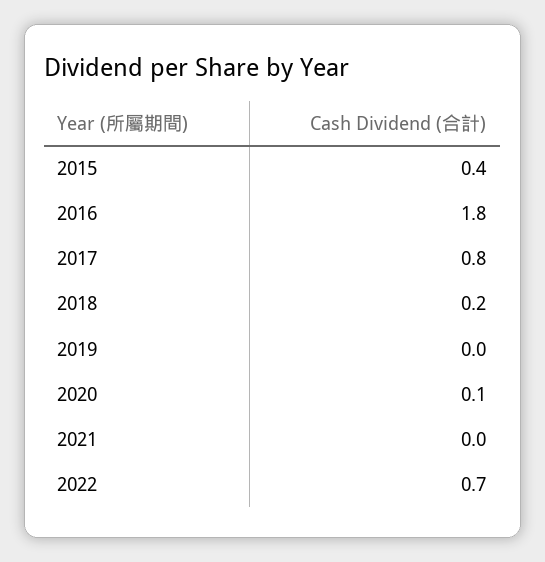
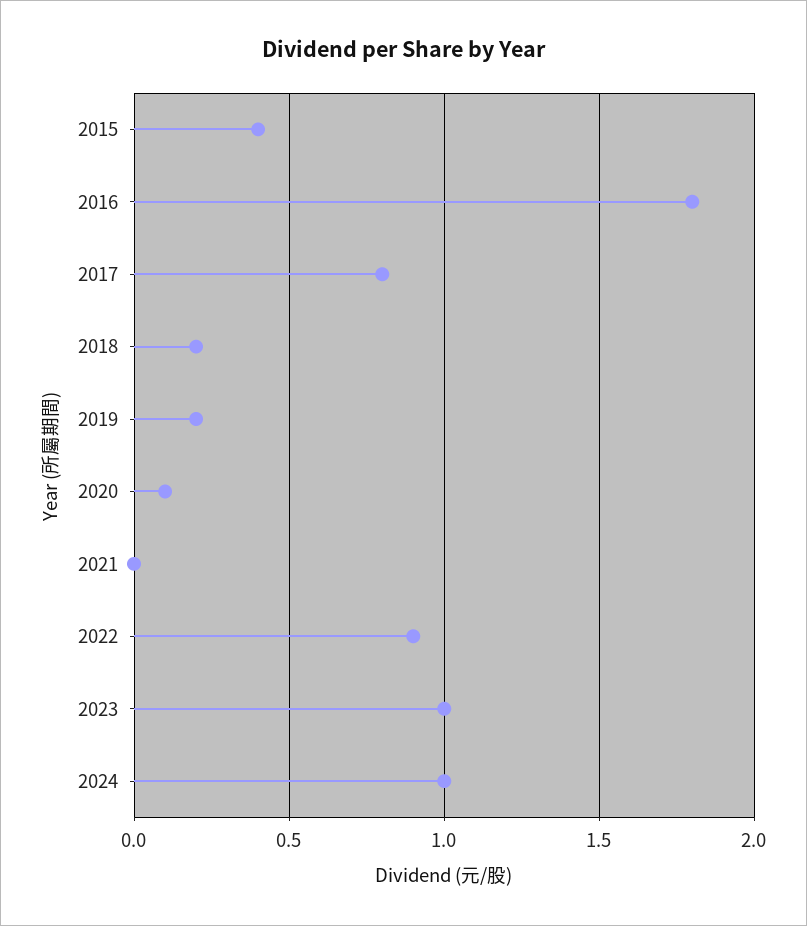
2019: 0 -> 0.2
2022: 0.7 -> 0.9
2023: none -> 1
2024: none -> 1

